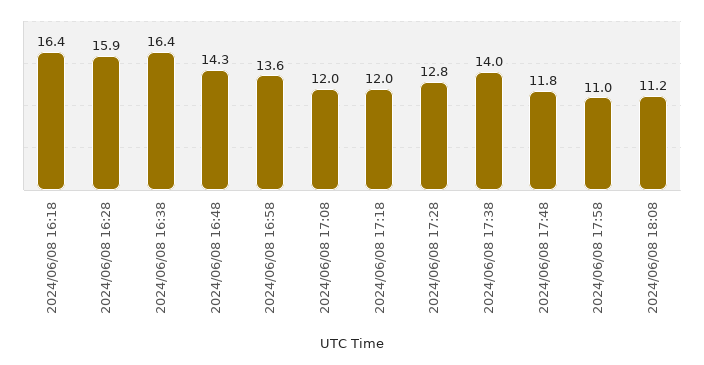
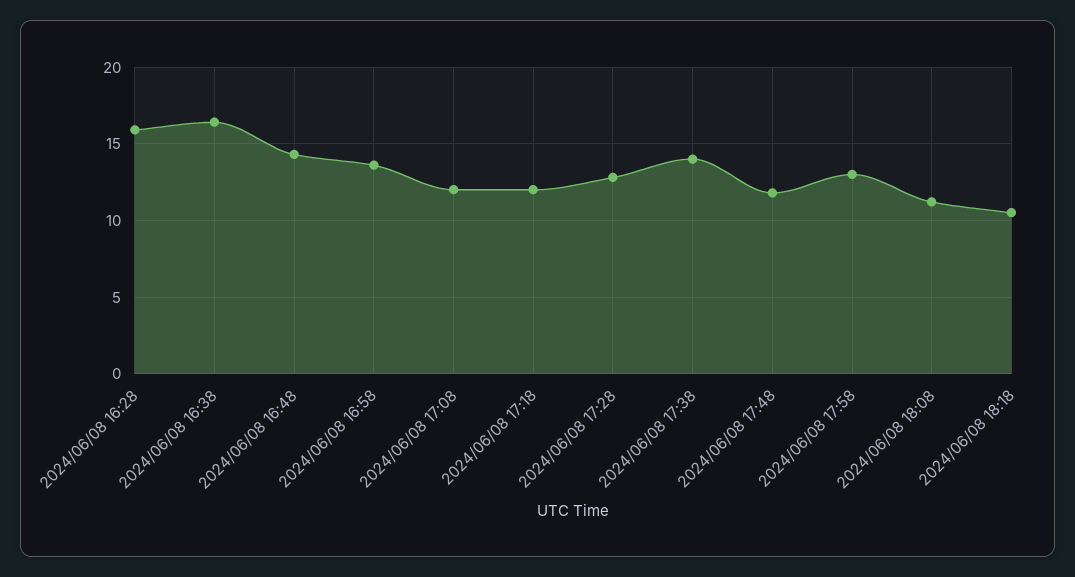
2024/06/08 16:18: 16.4 -> none
2024/06/08 17:58: 11 -> 13
2024/06/08 18:18: none -> 10.5

